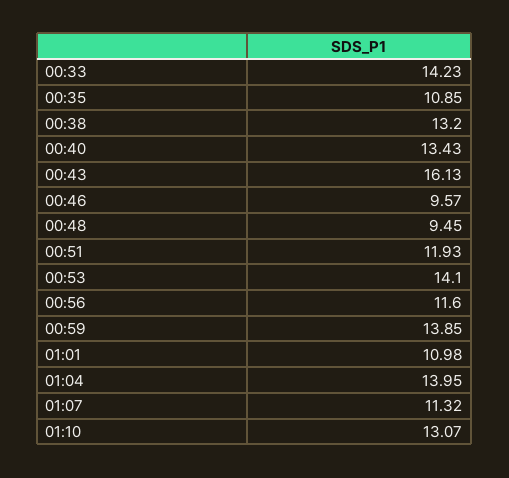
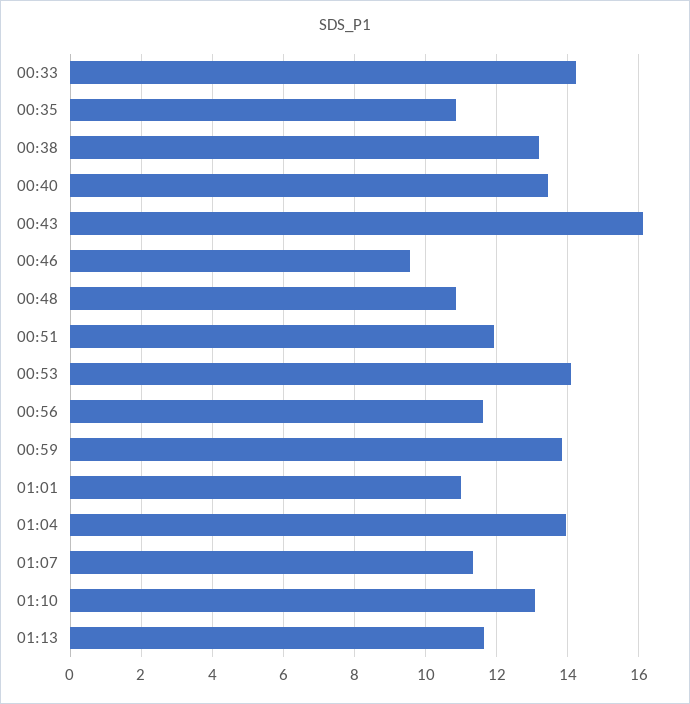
00:48: 9.45 -> 10.8
01:13: none -> 11.6

